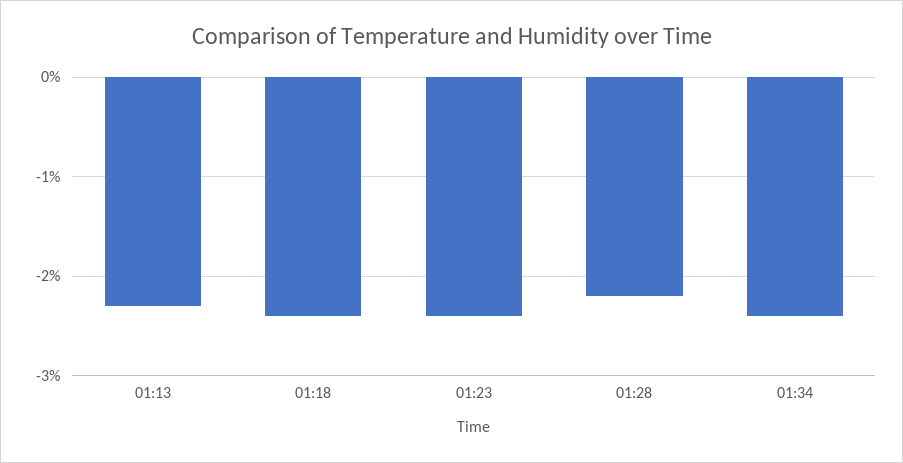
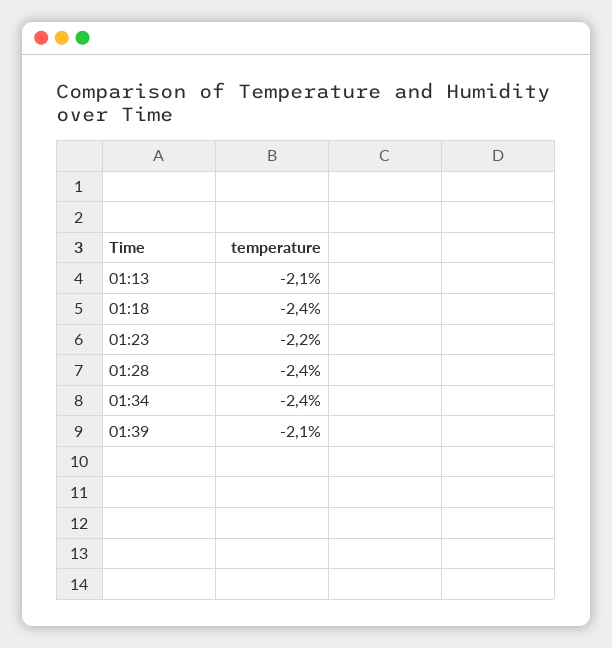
01:13: -2.3 -> -2.1
01:23: -2.4 -> -2.2
01:28: -2.2 -> -2.4
01:39: none -> -2.1

